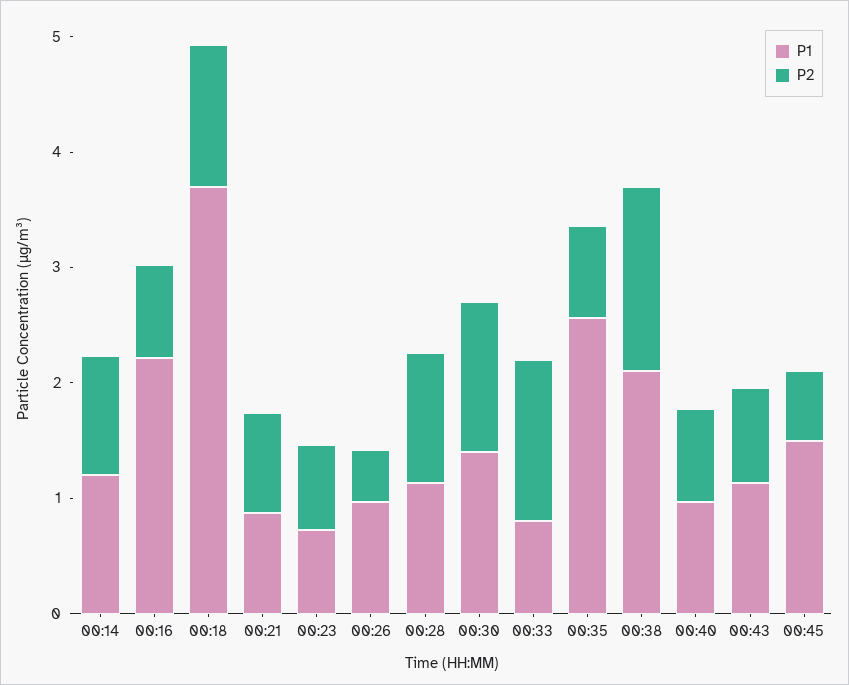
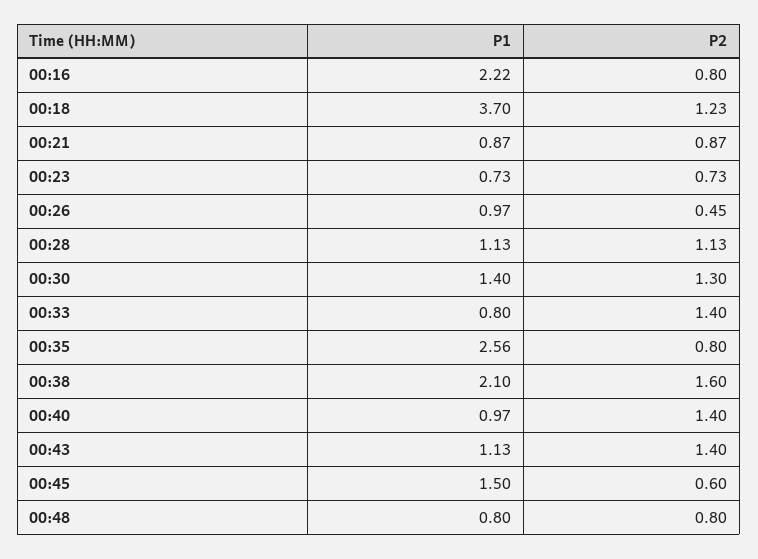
P1, 00:14: 1.2 -> none
P2, 00:14: 1 -> none
P2, 00:40: 0.8 -> 1.4
P2, 00:43: 0.8 -> 1.4
P1, 00:48: none -> 0.8
P2, 00:48: none -> 0.8

